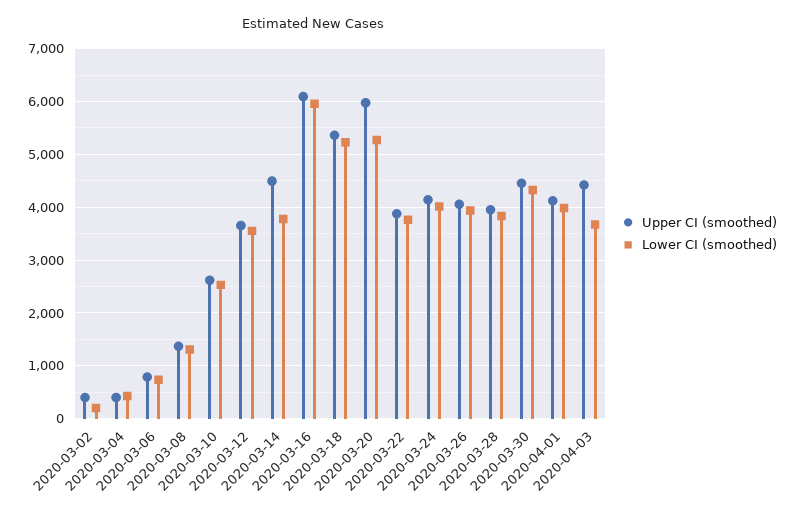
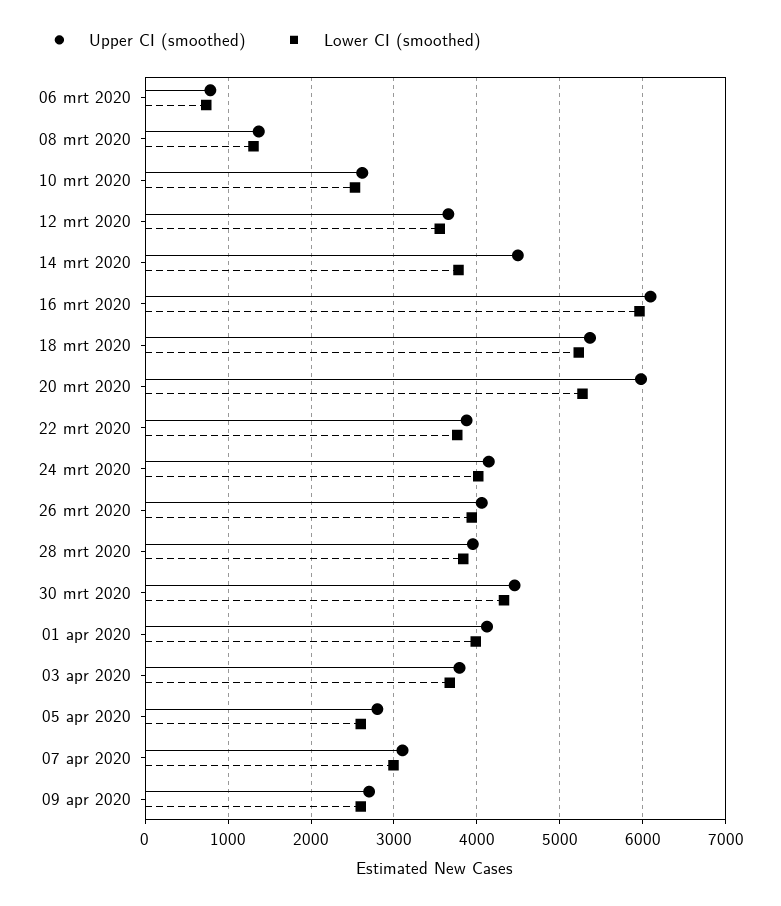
Upper CI (smoothed), 2020-03-02: 400 -> none
Lower CI (smoothed), 2020-03-02: 200 -> none
Upper CI (smoothed), 2020-03-04: 400 -> none
Lower CI (smoothed), 2020-03-04: 400 -> none
Upper CI (smoothed), 2020-04-03: 4400 -> 3800
Upper CI (smoothed), 05 apr 2020: none -> 2800
Lower CI (smoothed), 05 apr 2020: none -> 2600
Upper CI (smoothed), 07 apr 2020: none -> 3100
Lower CI (smoothed), 07 apr 2020: none -> 3000
Upper CI (smoothed), 09 apr 2020: none -> 2700
Lower CI (smoothed), 09 apr 2020: none -> 2600

